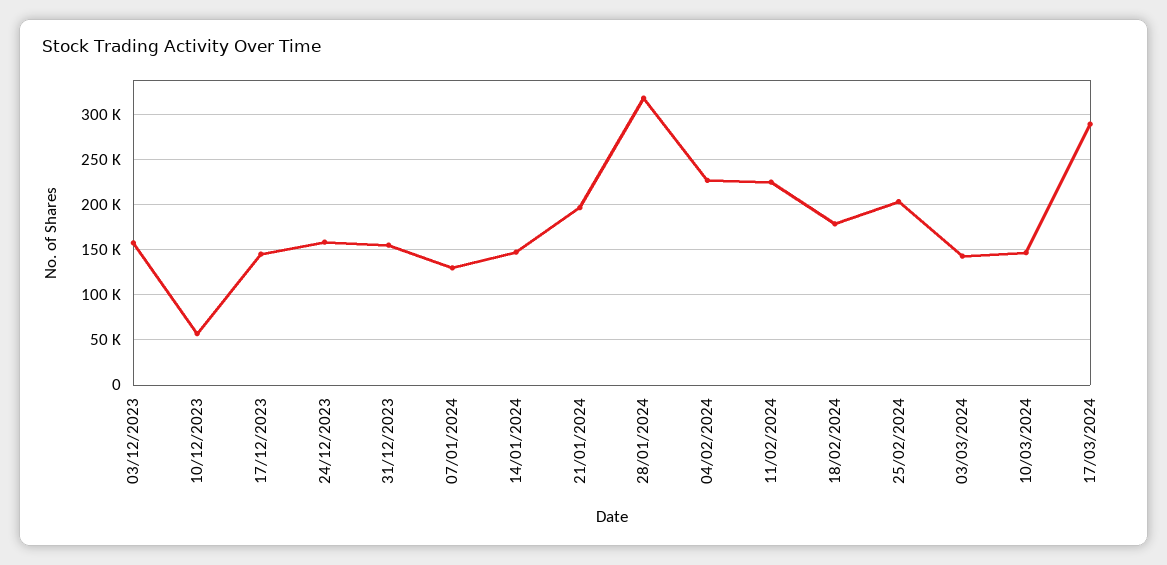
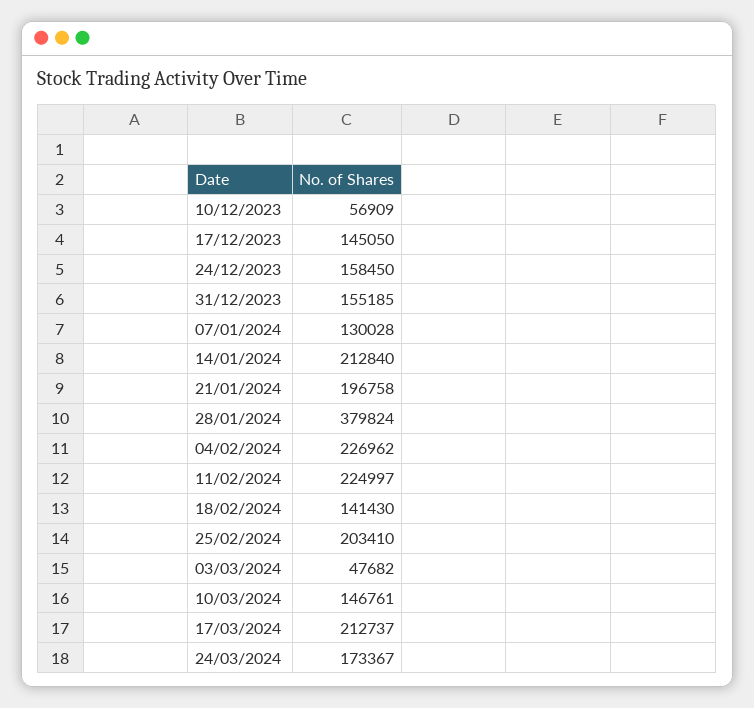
03/12/2023: 160000 -> none
14/01/2024: 150000 -> 212840
28/01/2024: 320000 -> 379824
18/02/2024: 180000 -> 141430
03/03/2024: 140000 -> 47682
17/03/2024: 290000 -> 212737
24/03/2024: none -> 173367

